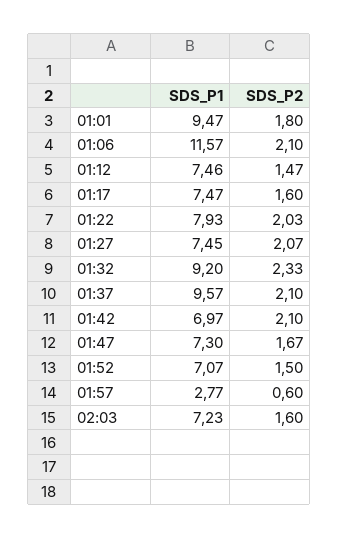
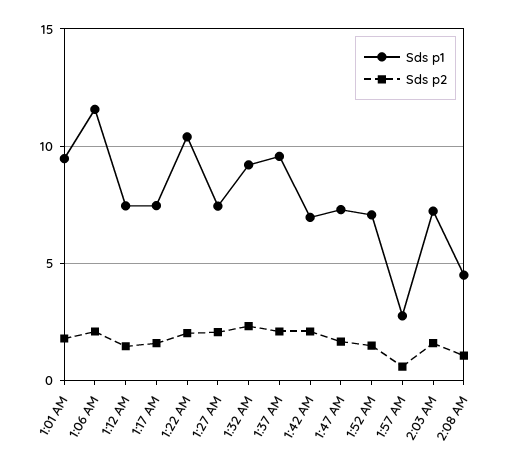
SDS_P1, 01:22: 7.93 -> 10.5
SDS_P1, 2:08 AM: none -> 4.5
SDS_P2, 2:08 AM: none -> 1

